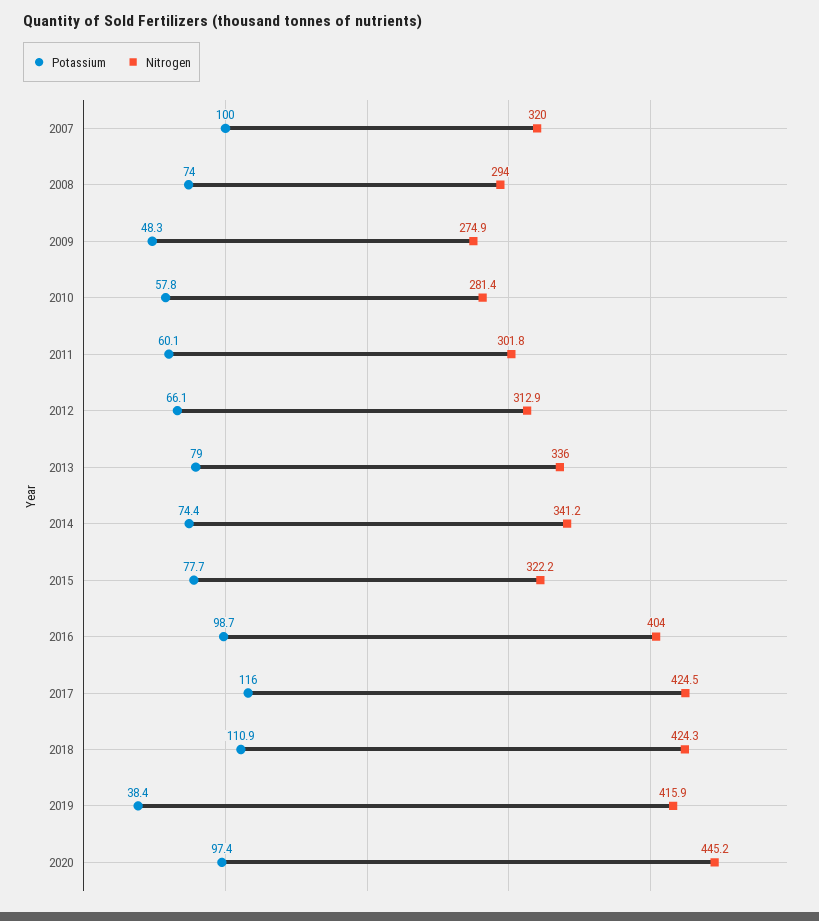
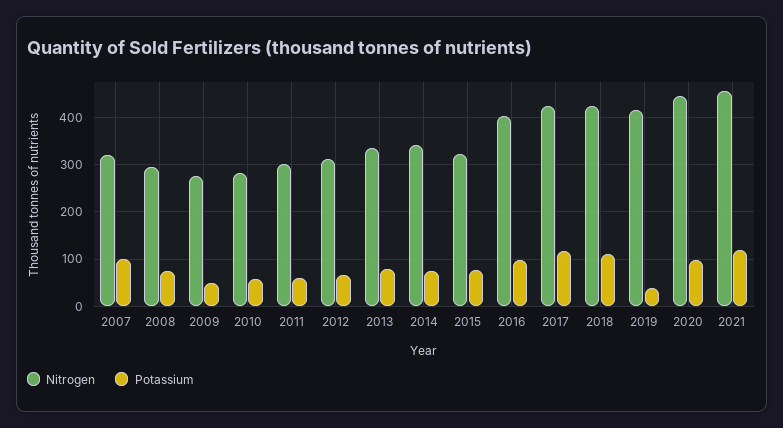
Nitrogen, 2021: none -> 460
Potassium, 2021: none -> 120

